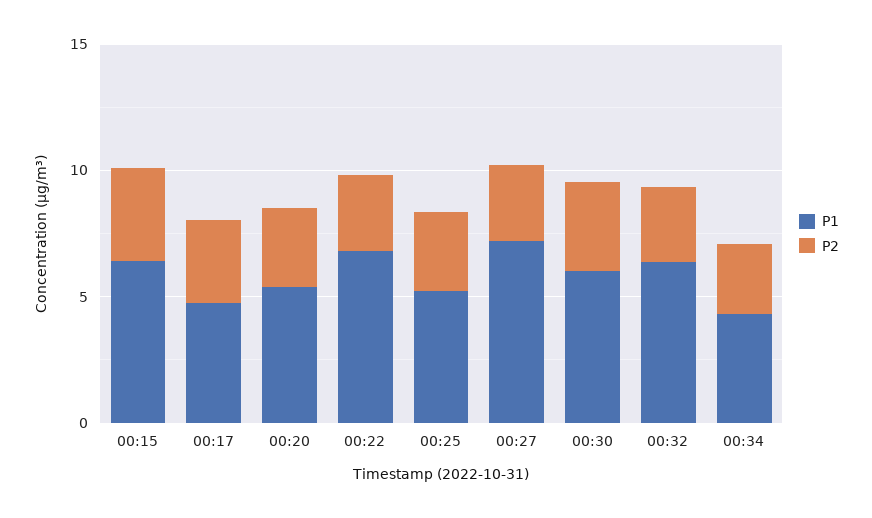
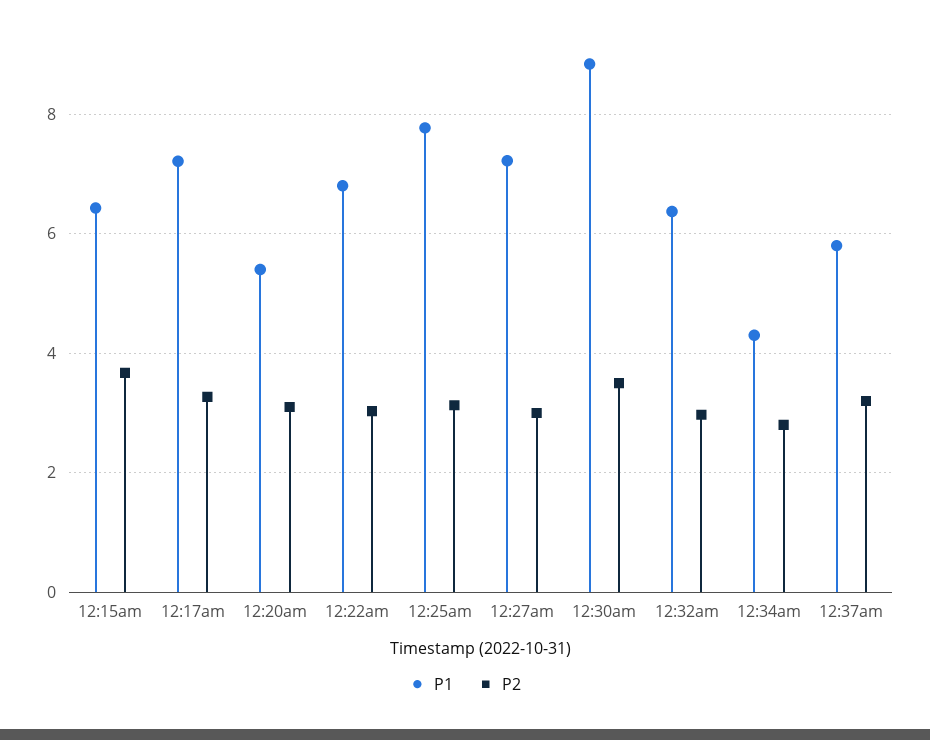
P1, 00:17: 5 -> 7.2
P1, 00:25: 5 -> 7.8
P1, 00:30: 6 -> 8.8
P1, 12:37am: none -> 5.8
P2, 12:37am: none -> 3.2

